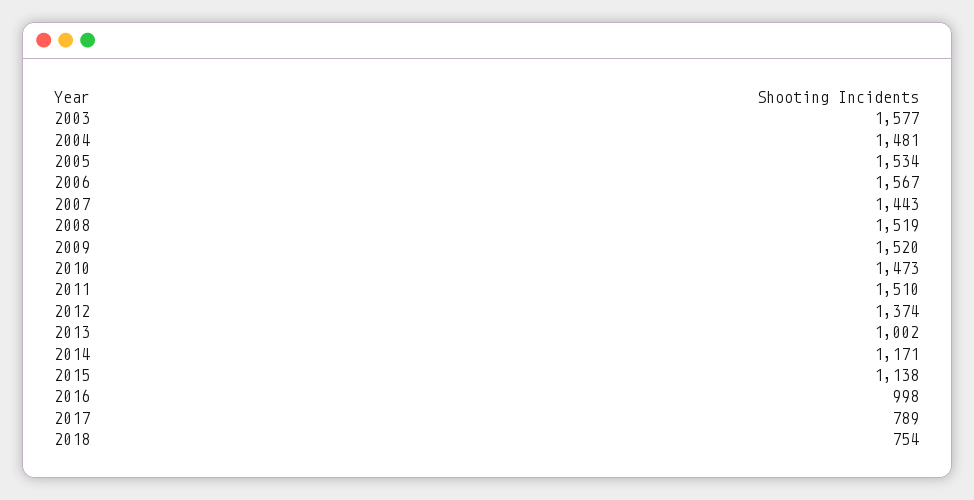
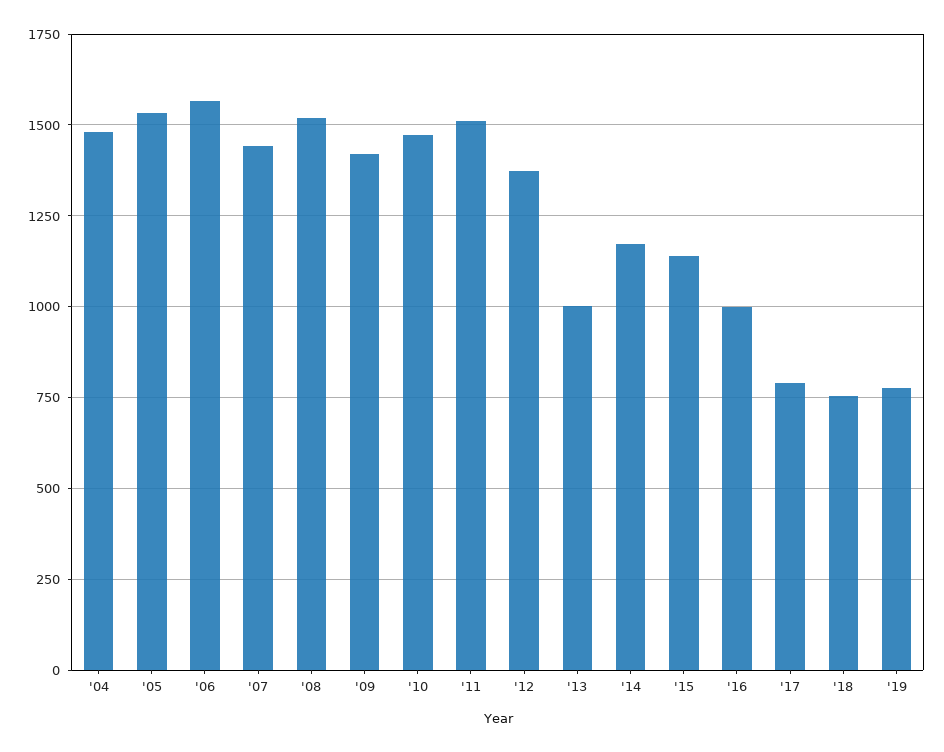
2003: 1577 -> none
2009: 1520 -> 1425
'19: none -> 775

